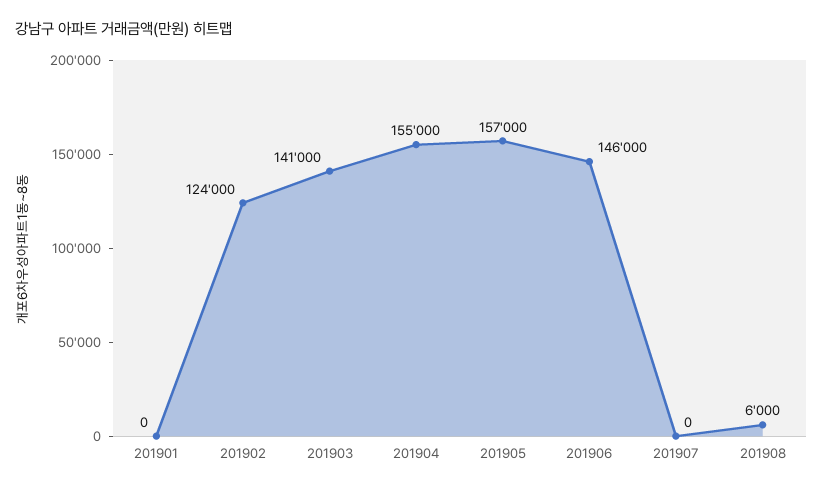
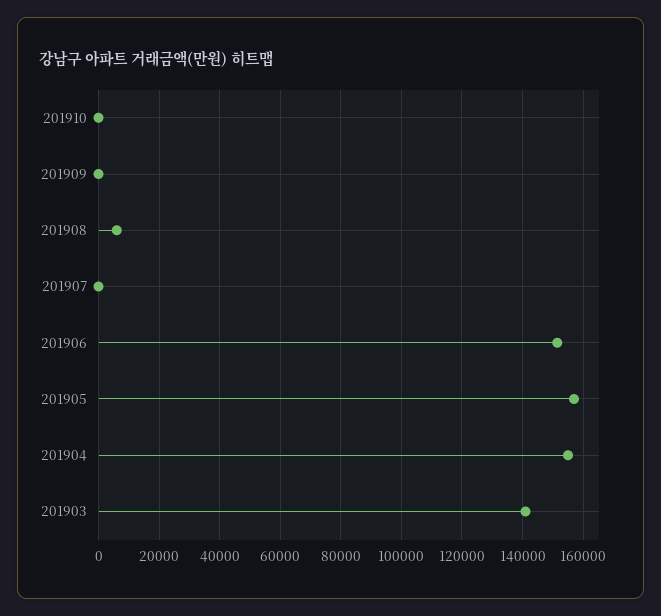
201901: 0 -> none
201902: 124000 -> none
201906: 146000 -> 152000
201910: none -> 0
201909: none -> 0

